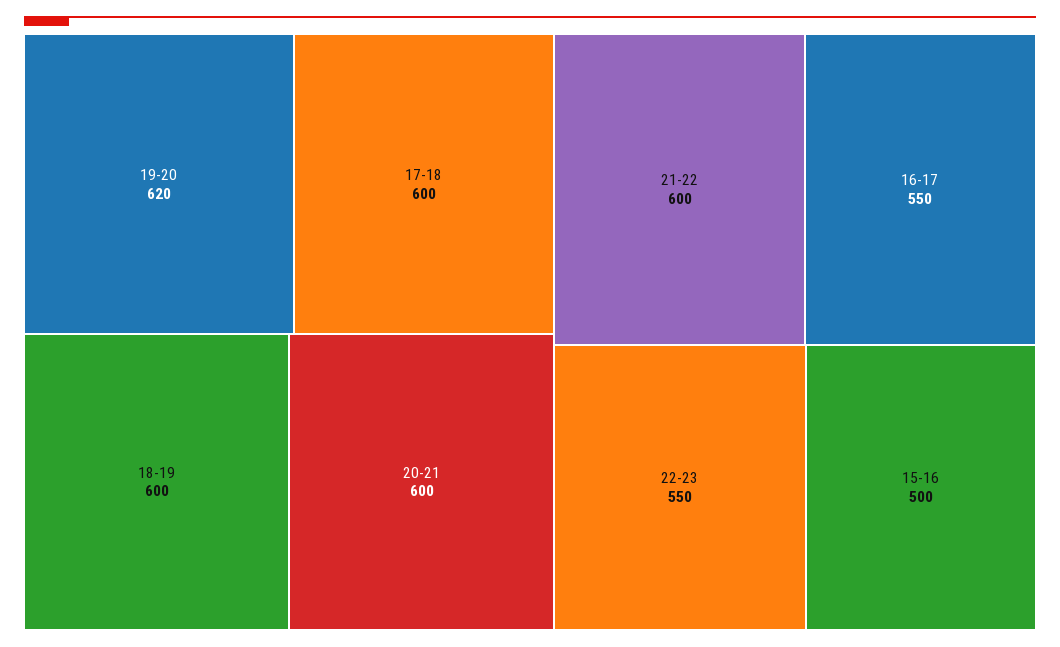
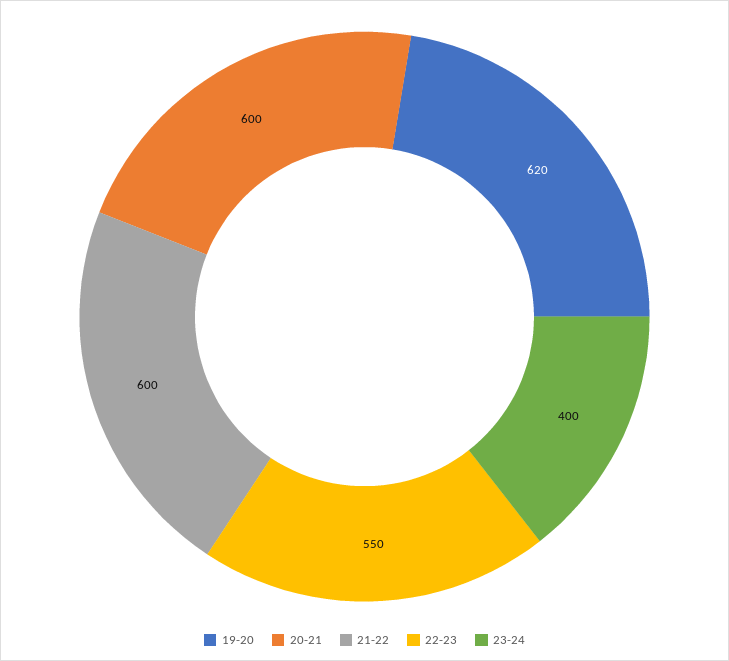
17-18: 600 -> none
18-19: 600 -> none
16-17: 550 -> none
15-16: 500 -> none
23-24: none -> 400

